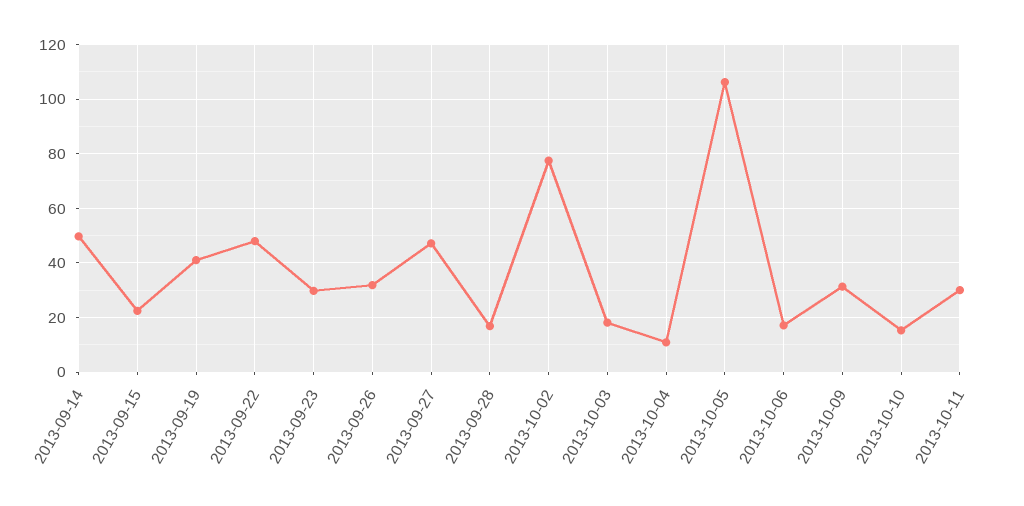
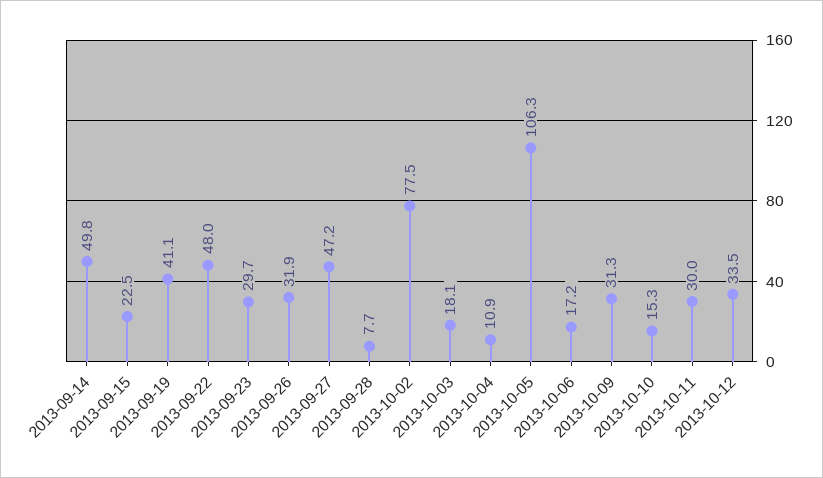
2013-09-28: 17.5 -> 7.7
2013-10-12: none -> 33.5

